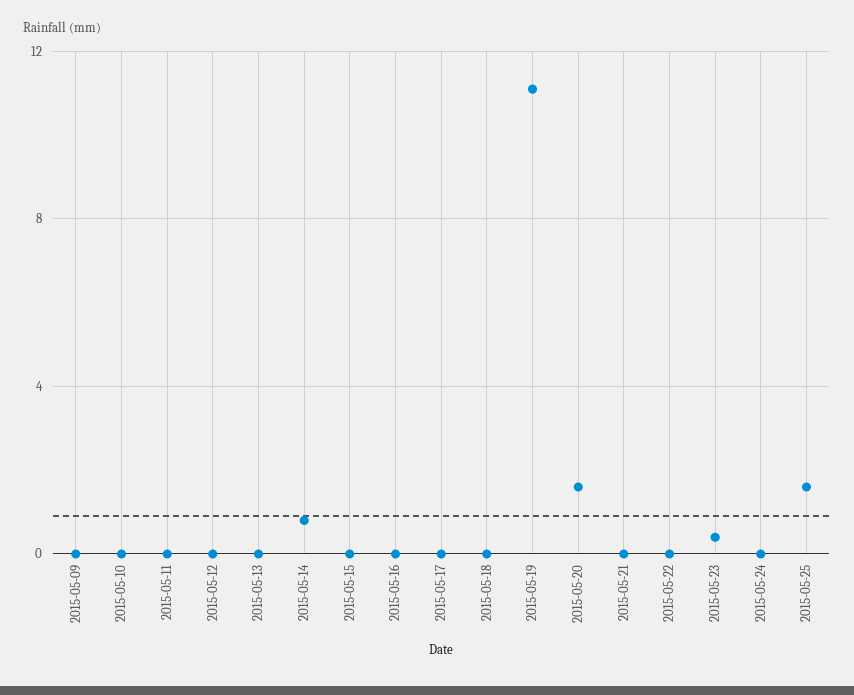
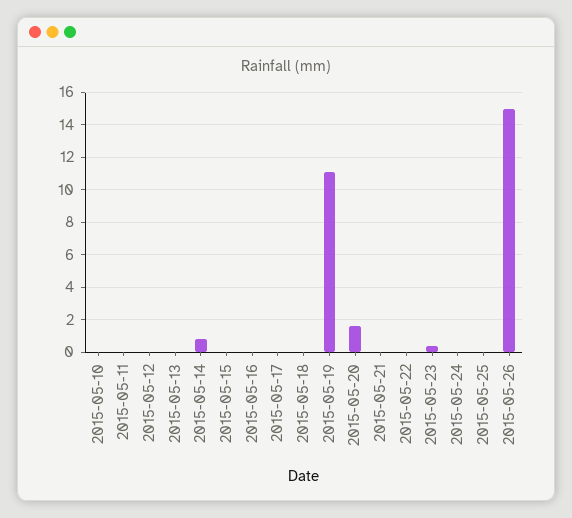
2015-05-09: 0 -> none
2015-05-25: 1.5 -> 0
2015-05-26: none -> 15

